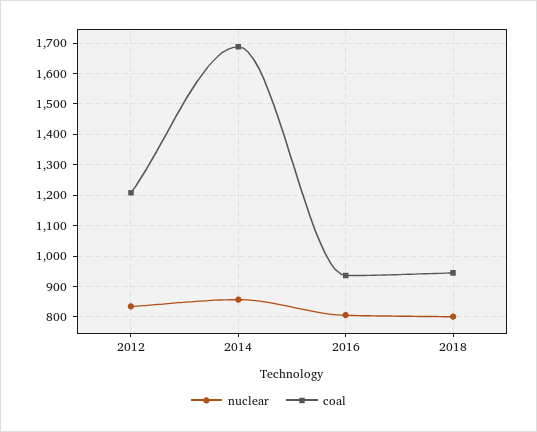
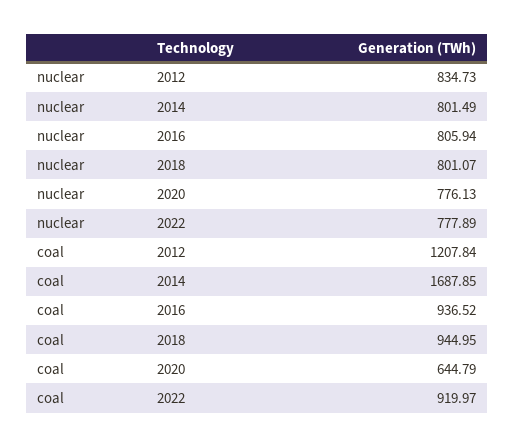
nuclear, 2014: 860 -> 801.49
nuclear, 2020: none -> 776.13
nuclear, 2022: none -> 777.89
coal, 2020: none -> 644.79
coal, 2022: none -> 919.97

